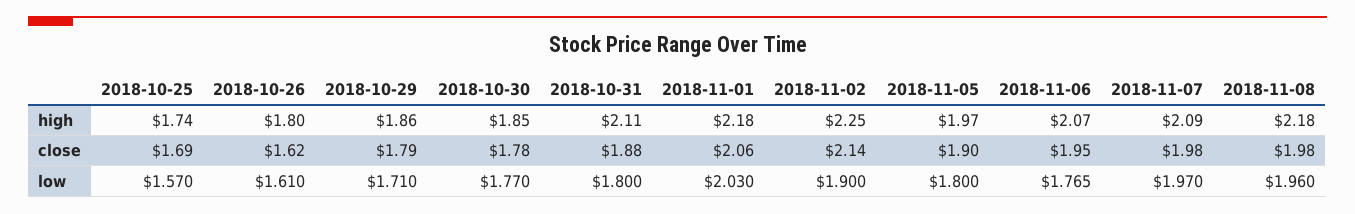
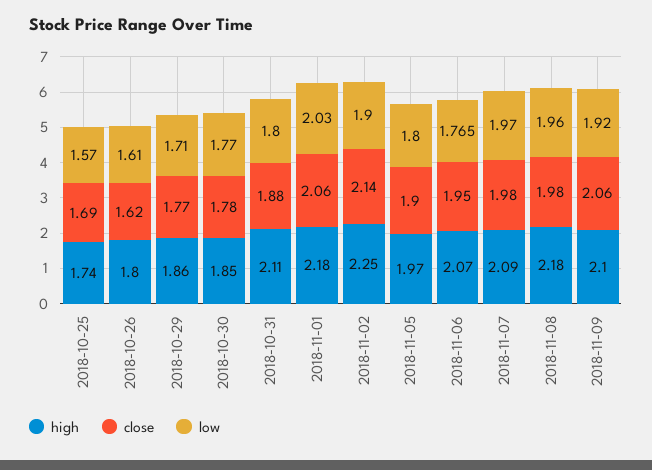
close, 2018-10-29: 1.79 -> 1.77
high, 2018-11-09: none -> 2.1
close, 2018-11-09: none -> 2.06
low, 2018-11-09: none -> 1.92

